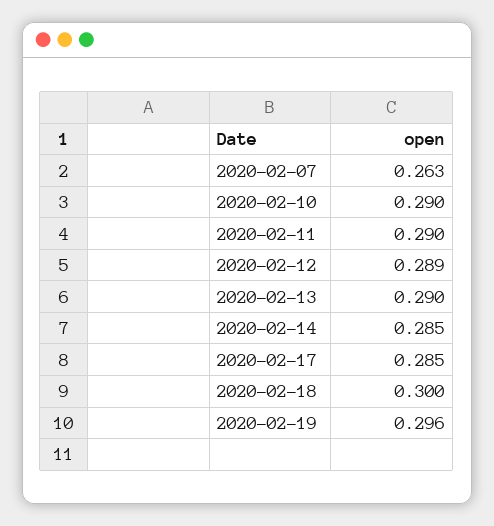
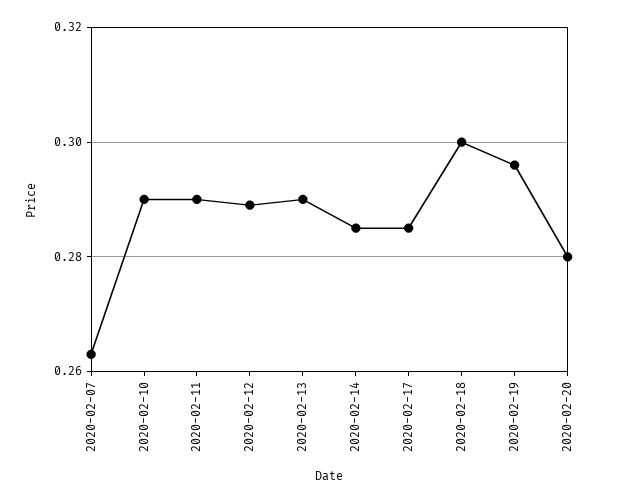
2020-02-20: none -> 0.28

